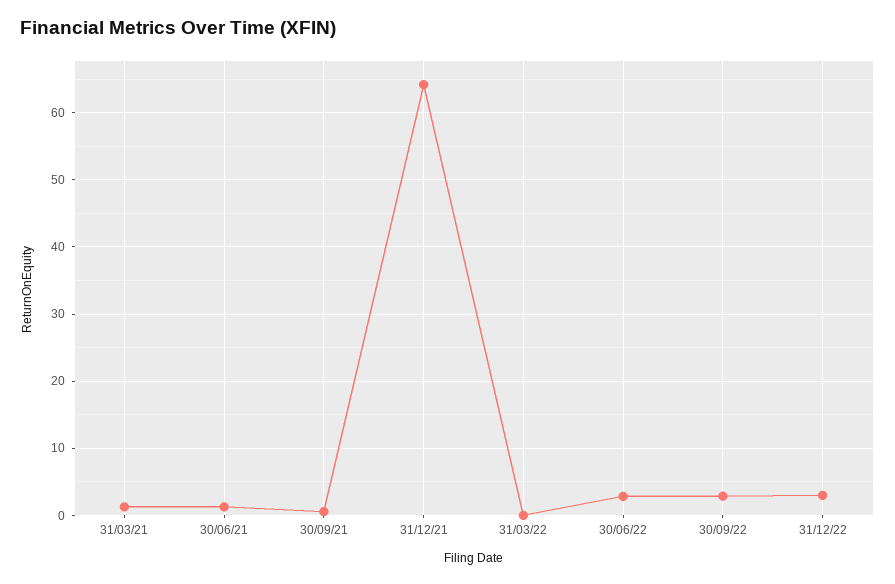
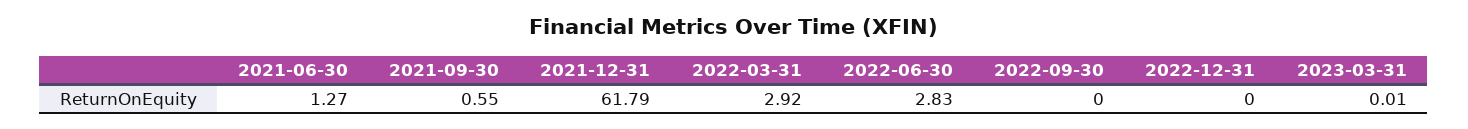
31/03/21: 1 -> none
31/12/21: 64 -> 61.79
31/03/22: 0 -> 2.92
30/09/22: 3 -> 0
31/12/22: 3 -> 0
2023-03-31: none -> 0.01

